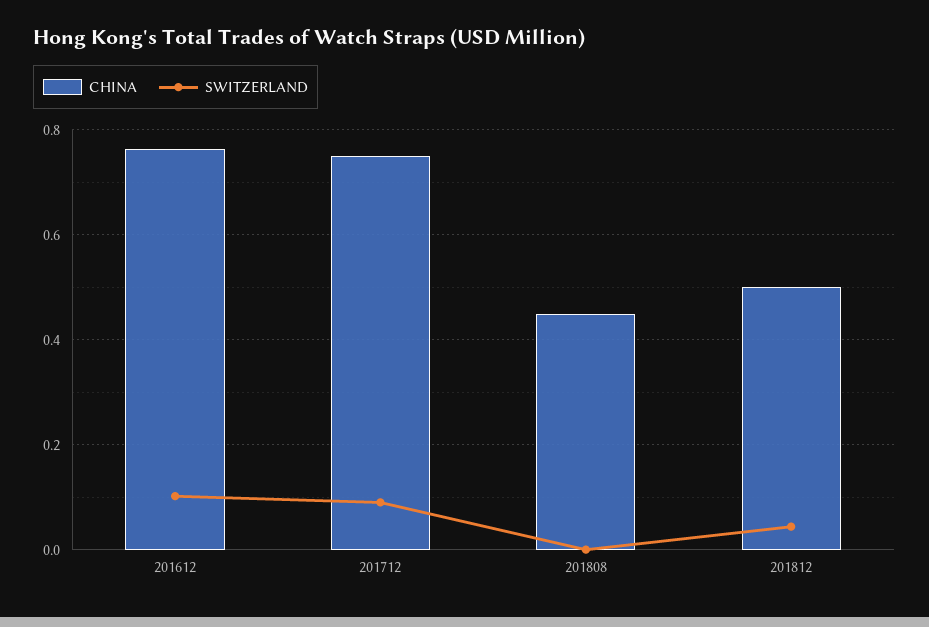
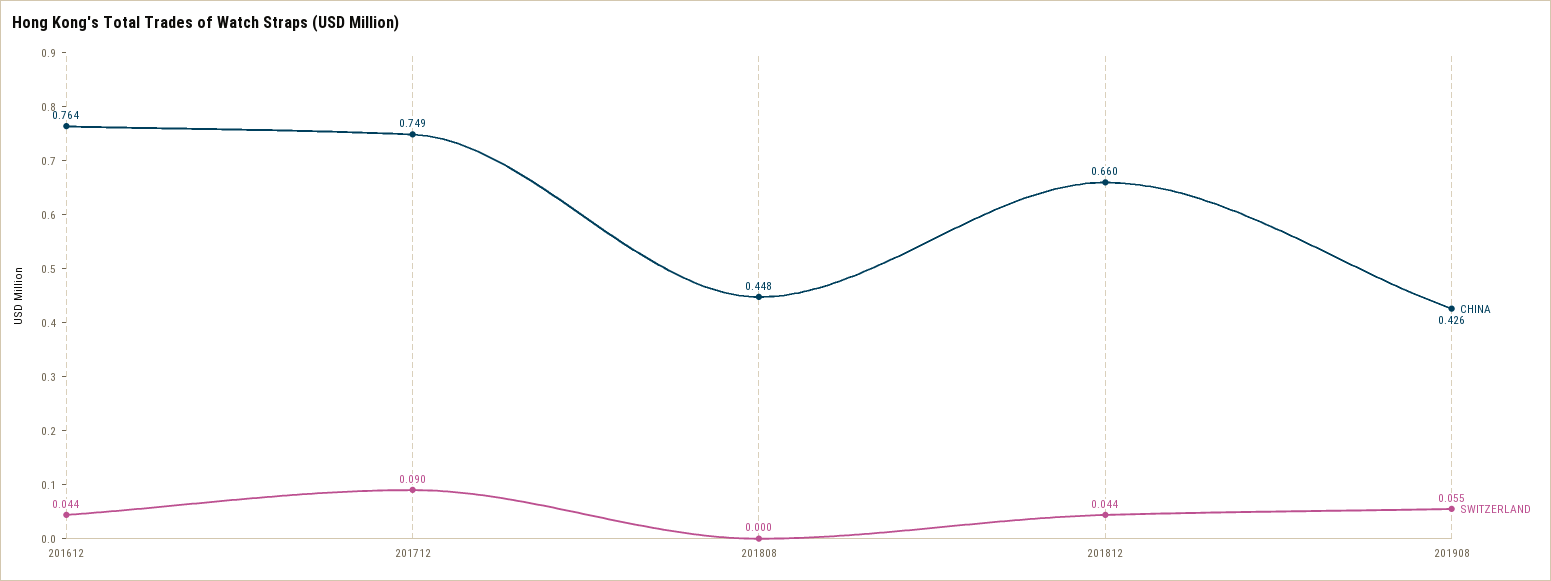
SWITZERLAND, 201612: 0.1 -> 0.044
CHINA, 201812: 0.5 -> 0.66
CHINA, 201908: none -> 0.426
SWITZERLAND, 201908: none -> 0.055

